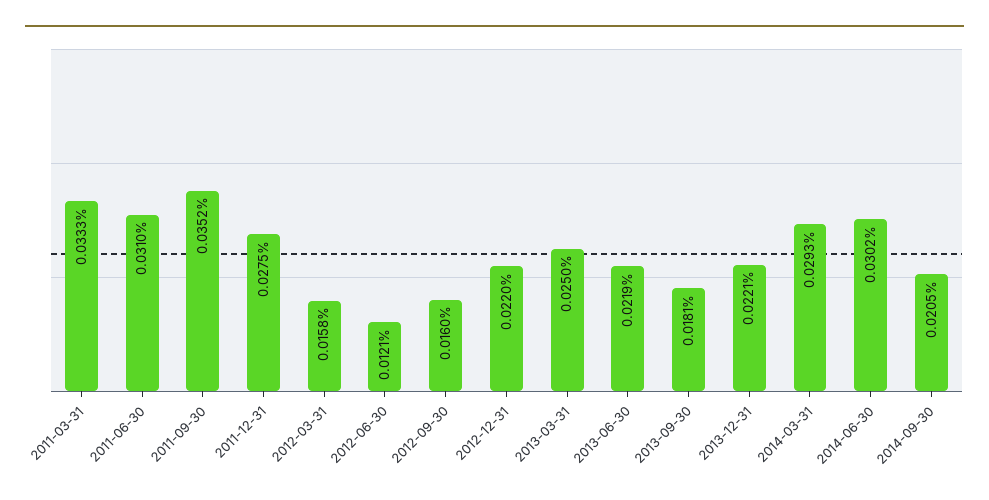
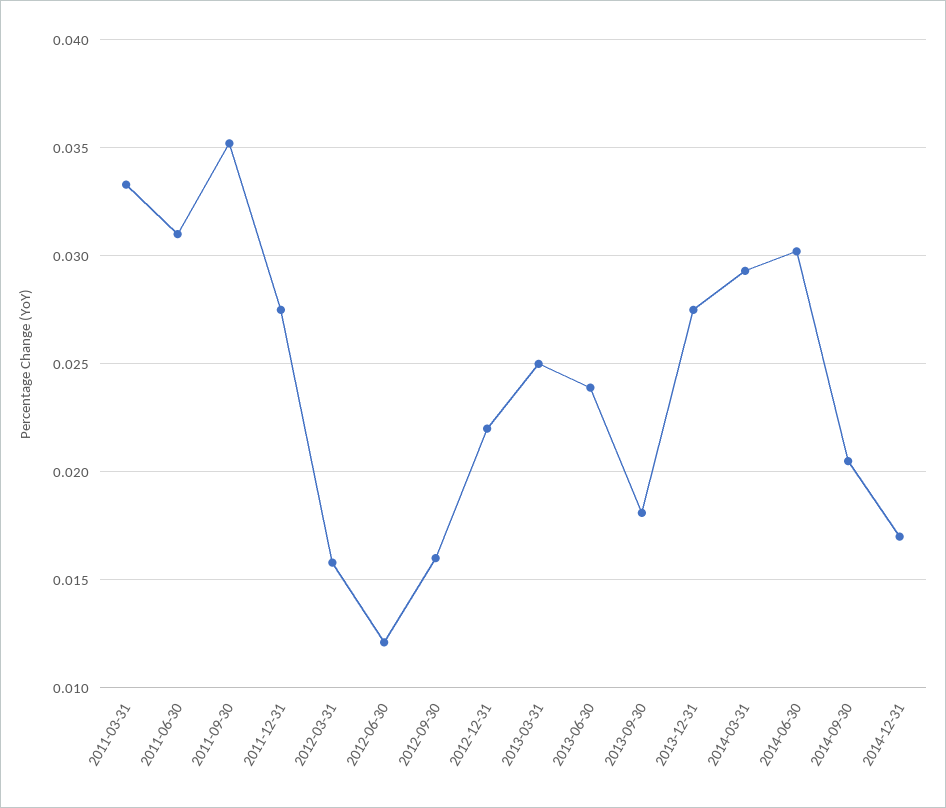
2013-06-30: 0.0219 -> 0.024
2013-12-31: 0.0221 -> 0.0275
2014-12-31: none -> 0.017

